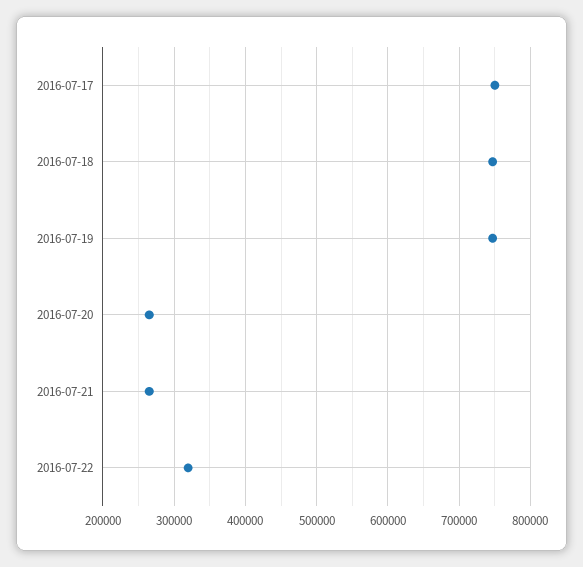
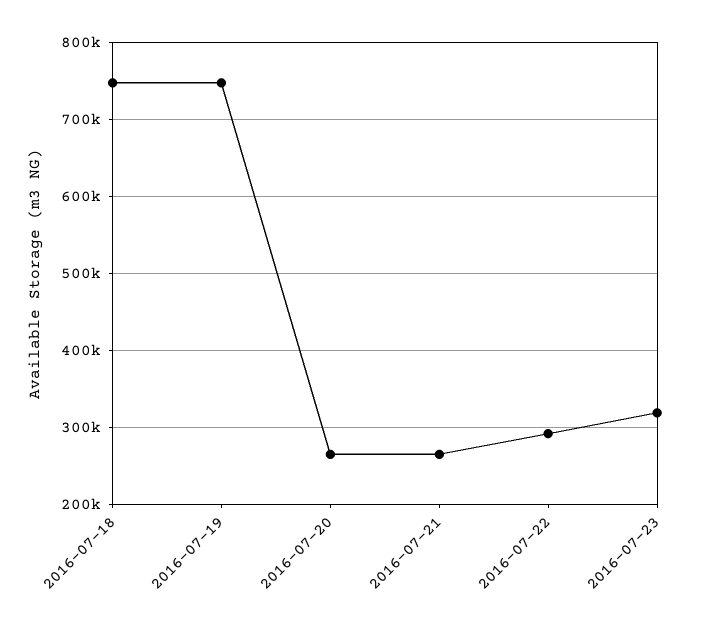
2016-07-17: 750000 -> none
2016-07-22: 320000 -> 290000
2016-07-23: none -> 320000

